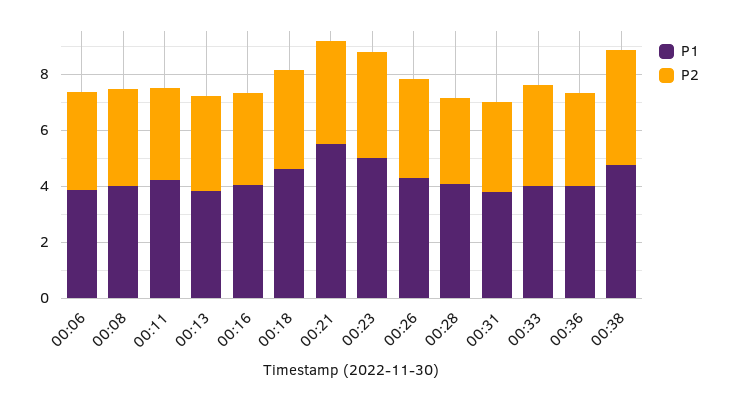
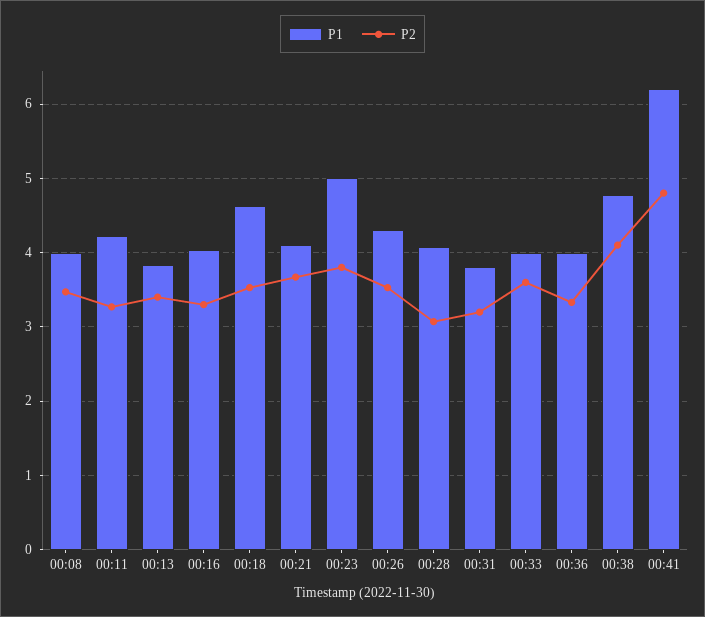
P1, 00:06: 4 -> none
P2, 00:06: 3.5 -> none
P1, 00:21: 5.5 -> 4.1
P1, 00:41: none -> 6.2
P2, 00:41: none -> 4.8

